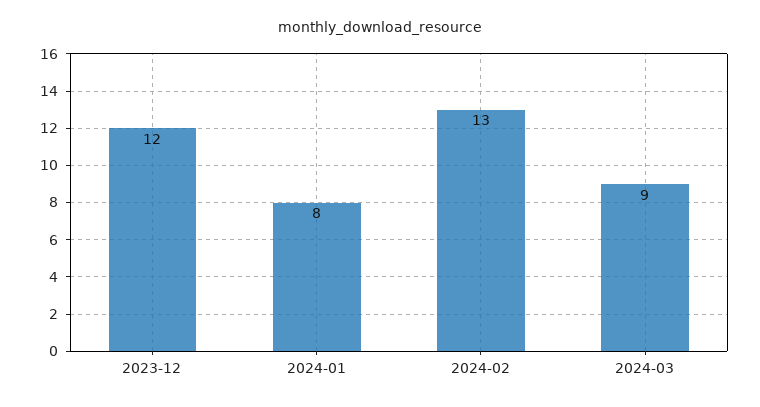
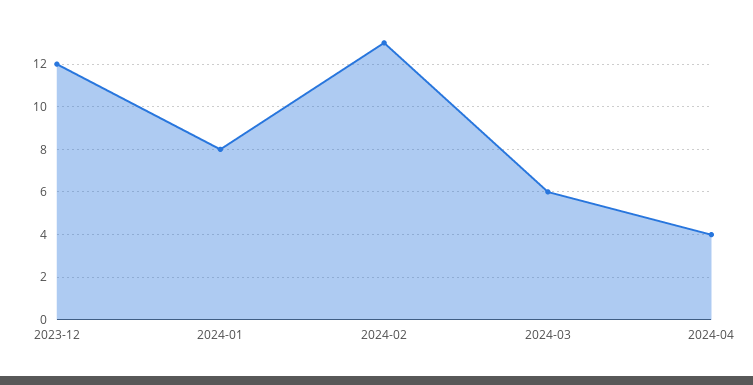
2024-03: 9 -> 6
2024-04: none -> 4

